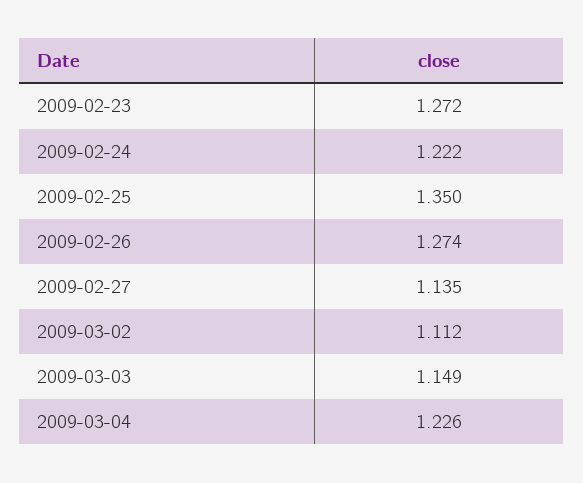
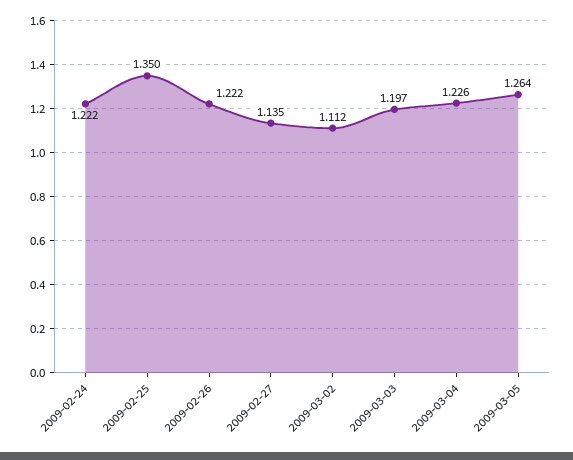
2009-02-23: 1.272 -> none
2009-02-26: 1.274 -> 1.222
2009-03-03: 1.149 -> 1.197
2009-03-05: none -> 1.264

